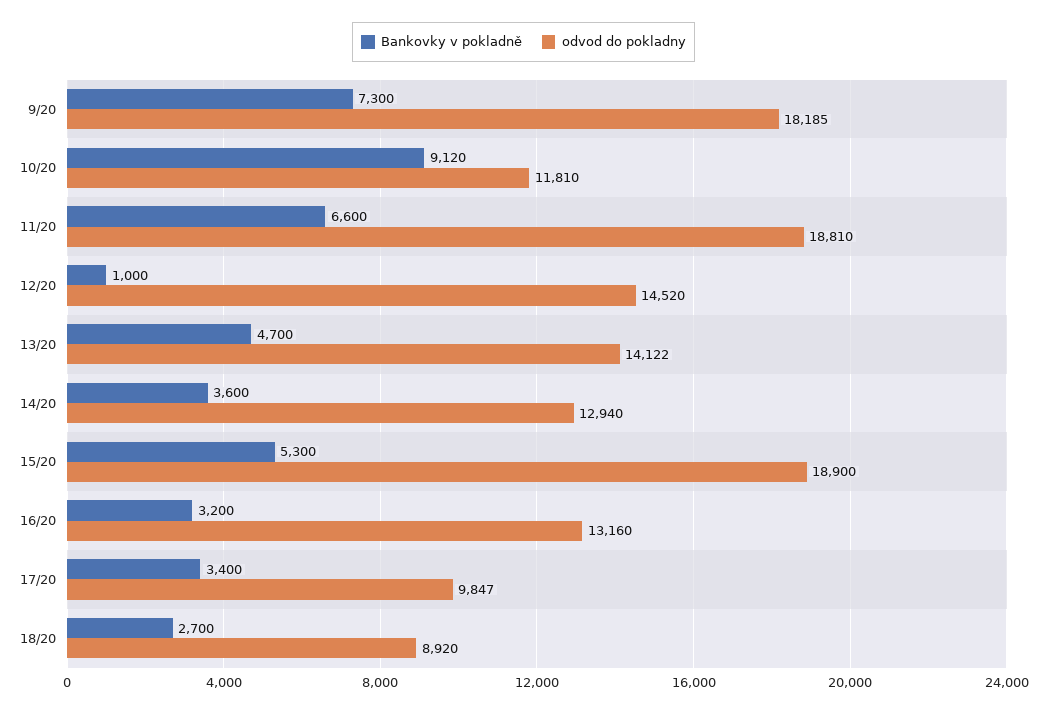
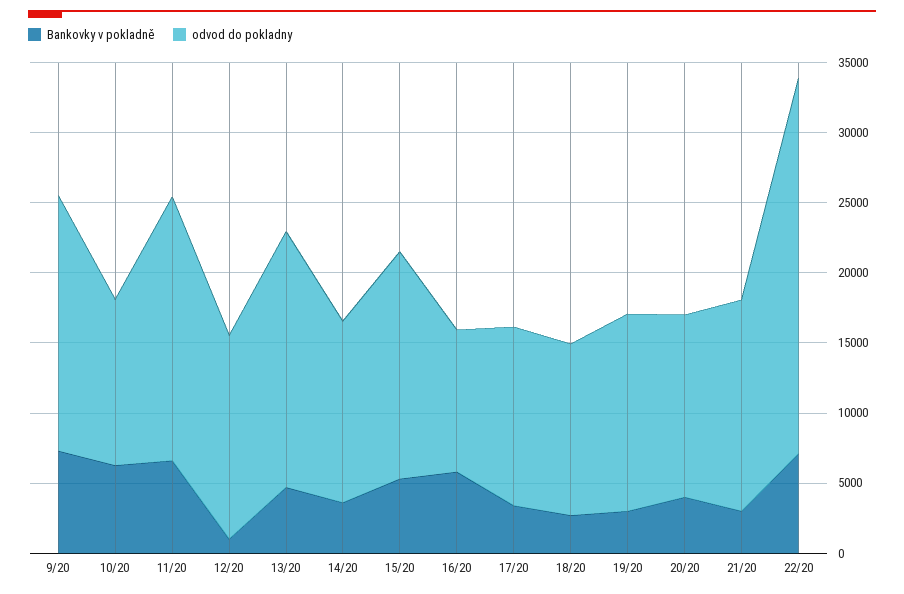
Bankovky v pokladně, 10/20: 9120 -> 6000
odvod do pokladny, 13/20: 14122 -> 18000
odvod do pokladny, 15/20: 18900 -> 16000
Bankovky v pokladně, 16/20: 3200 -> 6000
odvod do pokladny, 16/20: 13160 -> 10000
odvod do pokladny, 17/20: 9847 -> 13000
odvod do pokladny, 18/20: 8920 -> 12000
Bankovky v pokladně, 19/20: none -> 3000
odvod do pokladny, 19/20: none -> 14000
Bankovky v pokladně, 20/20: none -> 4000
odvod do pokladny, 20/20: none -> 13000
Bankovky v pokladně, 21/20: none -> 3000
odvod do pokladny, 21/20: none -> 15000
Bankovky v pokladně, 22/20: none -> 7000
odvod do pokladny, 22/20: none -> 27000

